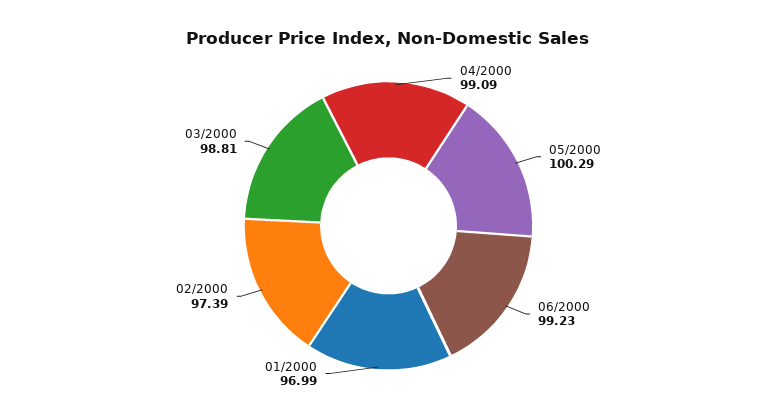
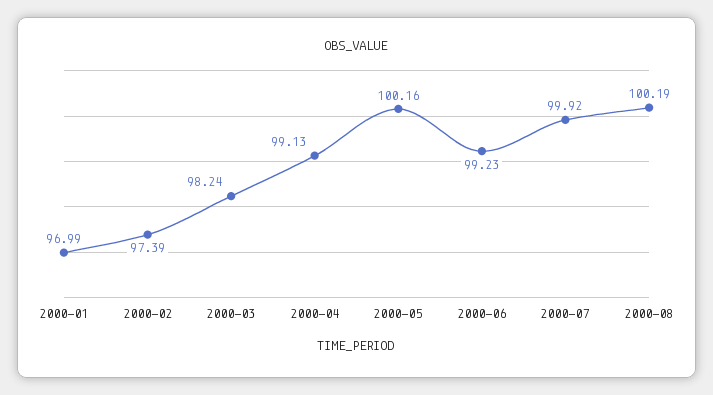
04/2000: 99.09 -> 99.13
05/2000: 100.29 -> 100.16
03/2000: 98.81 -> 98.24
2000-07: none -> 99.92
2000-08: none -> 100.19

